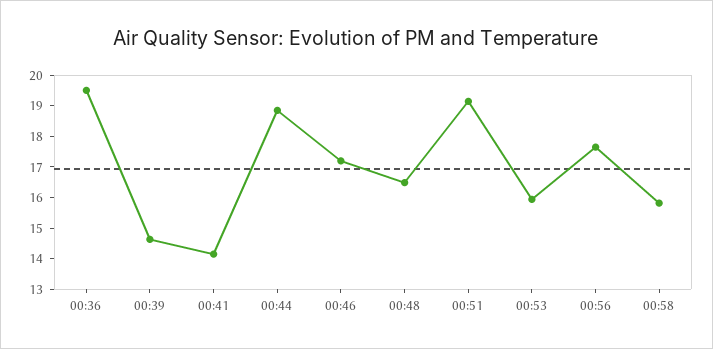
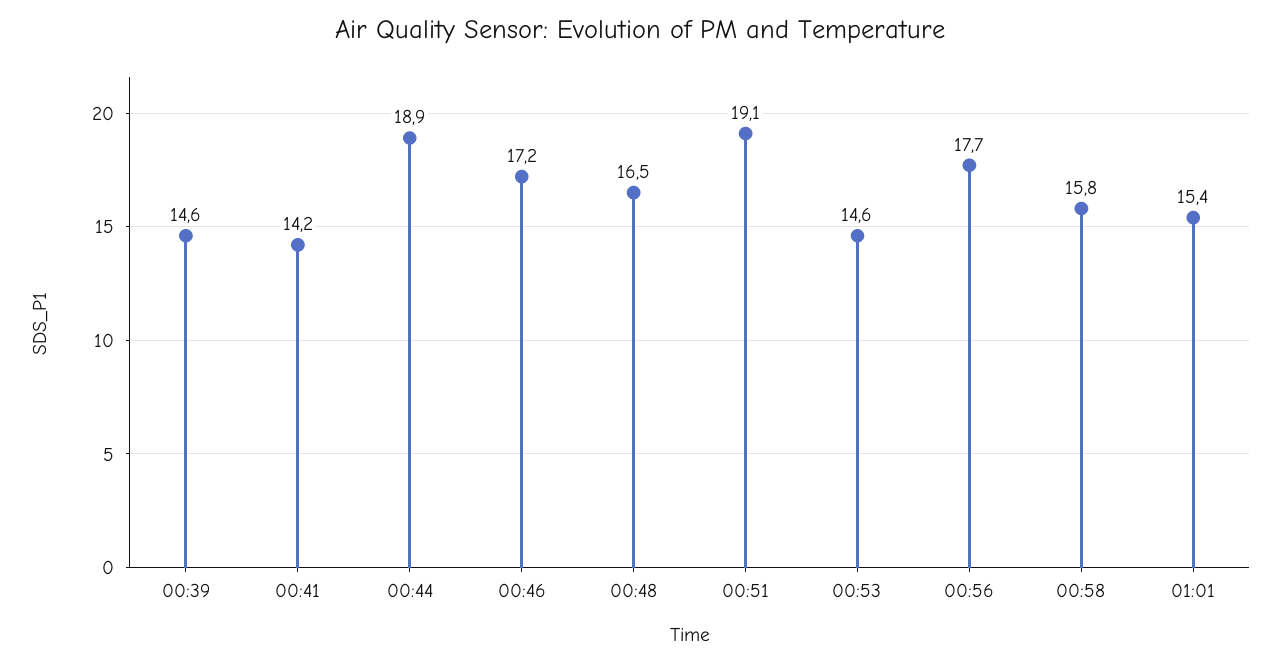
00:36: 19.5 -> none
00:53: 16 -> 14.6
01:01: none -> 15.4

